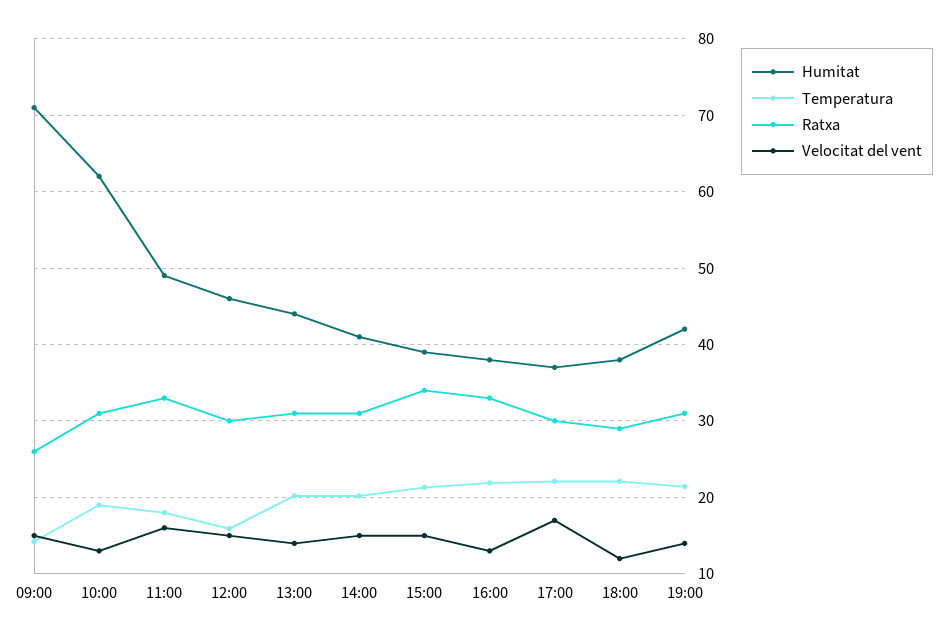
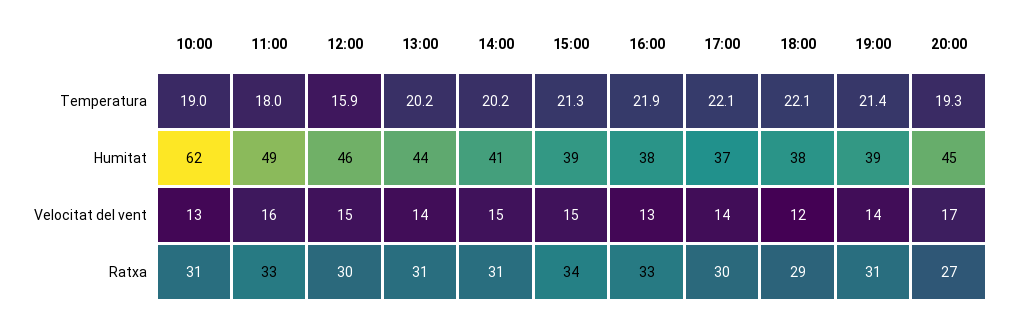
Humitat, 09:00: 71 -> none
Temperatura, 09:00: 14 -> none
Ratxa, 09:00: 26 -> none
Velocitat del vent, 09:00: 15 -> none
Velocitat del vent, 17:00: 17 -> 14
Humitat, 19:00: 42 -> 39
Temperatura, 20:00: none -> 19.3
Humitat, 20:00: none -> 45
Velocitat del vent, 20:00: none -> 17
Ratxa, 20:00: none -> 27

